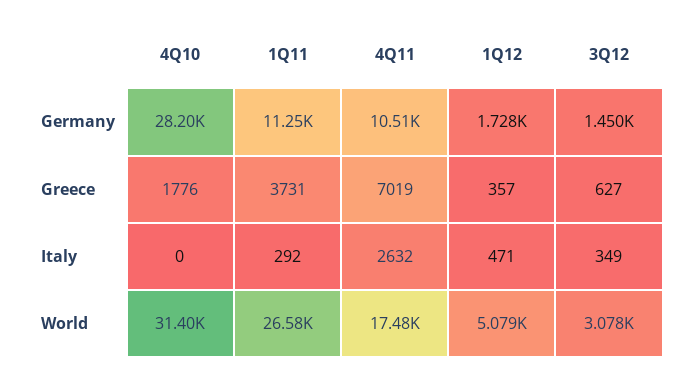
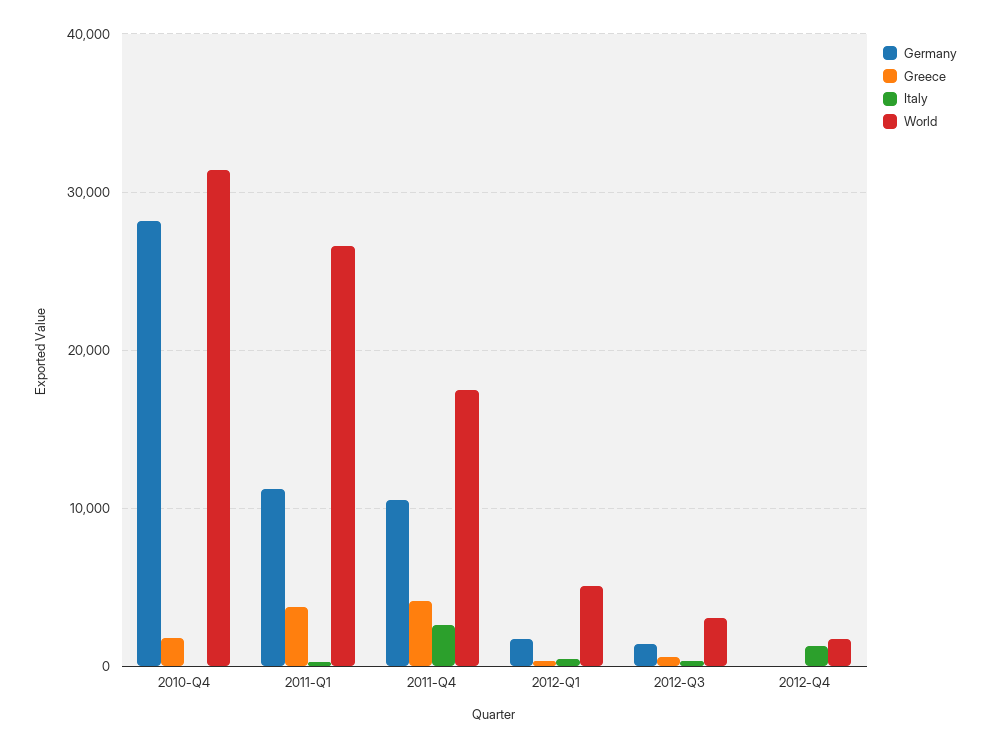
Greece, 4Q11: 7019 -> 4000
Germany, 2012-Q4: none -> 0
Greece, 2012-Q4: none -> 0
Italy, 2012-Q4: none -> 1000
World, 2012-Q4: none -> 2000

